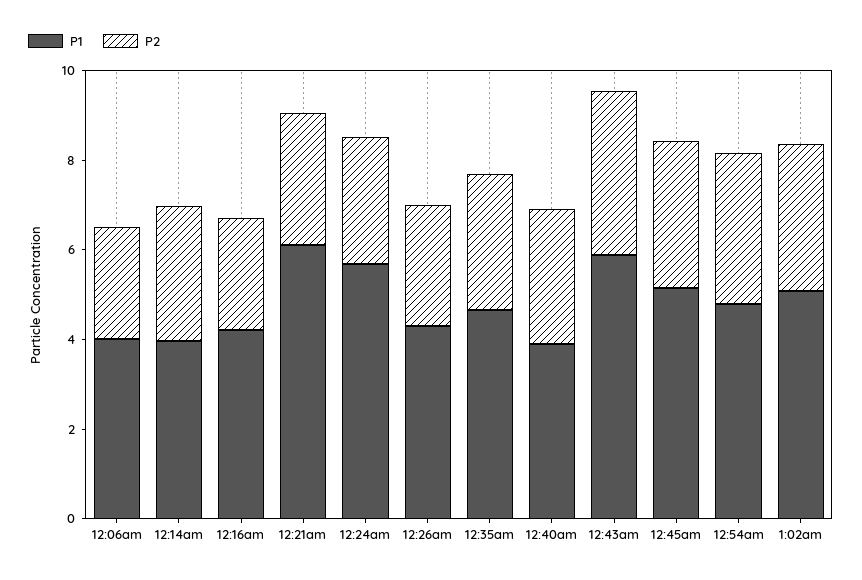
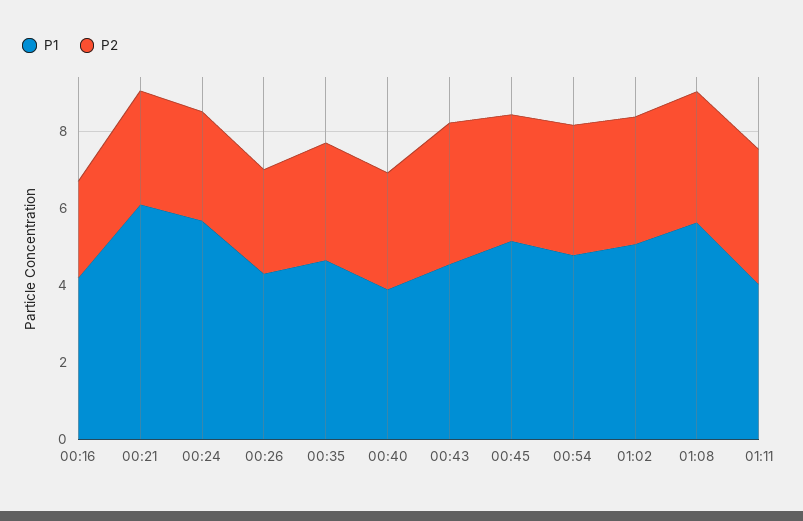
P1, 12:06am: 4 -> none
P2, 12:06am: 2.5 -> none
P1, 12:14am: 4 -> none
P2, 12:14am: 3 -> none
P1, 12:43am: 6 -> 4.5
P1, 01:08: none -> 5.5
P2, 01:08: none -> 3.5
P1, 01:11: none -> 4
P2, 01:11: none -> 3.5

